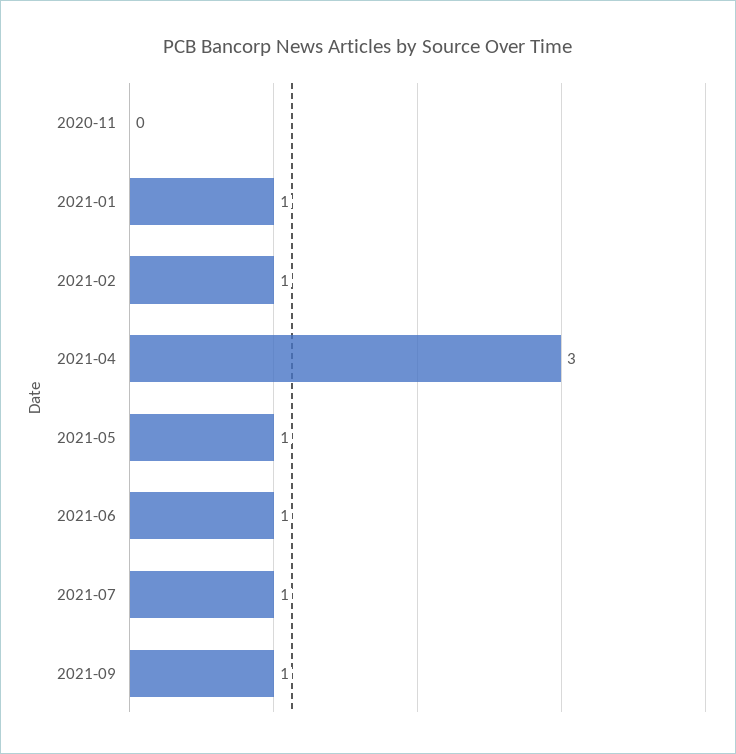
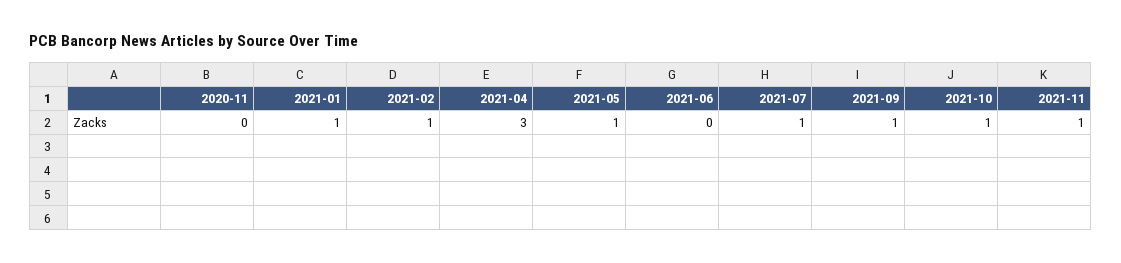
2021-06: 1 -> 0
2021-10: none -> 1
2021-11: none -> 1

